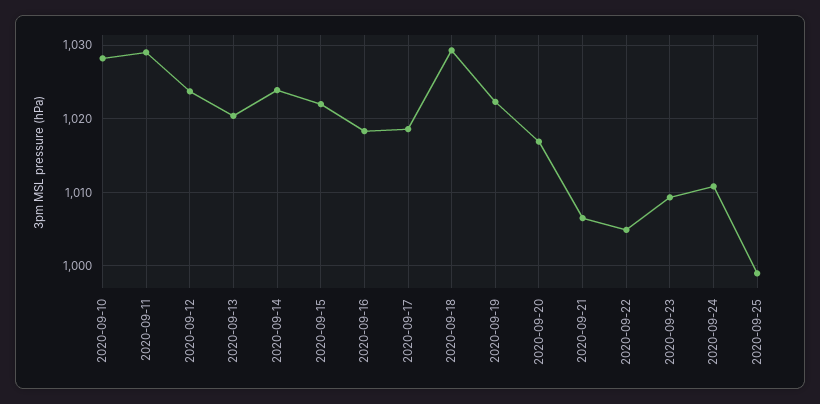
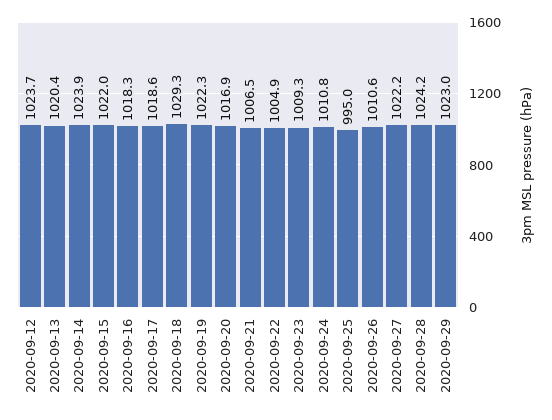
2020-09-10: 1028 -> none
2020-09-11: 1029 -> none
2020-09-25: 999 -> 995
2020-09-26: none -> 1010.6
2020-09-27: none -> 1022.2
2020-09-28: none -> 1024.2
2020-09-29: none -> 1023

